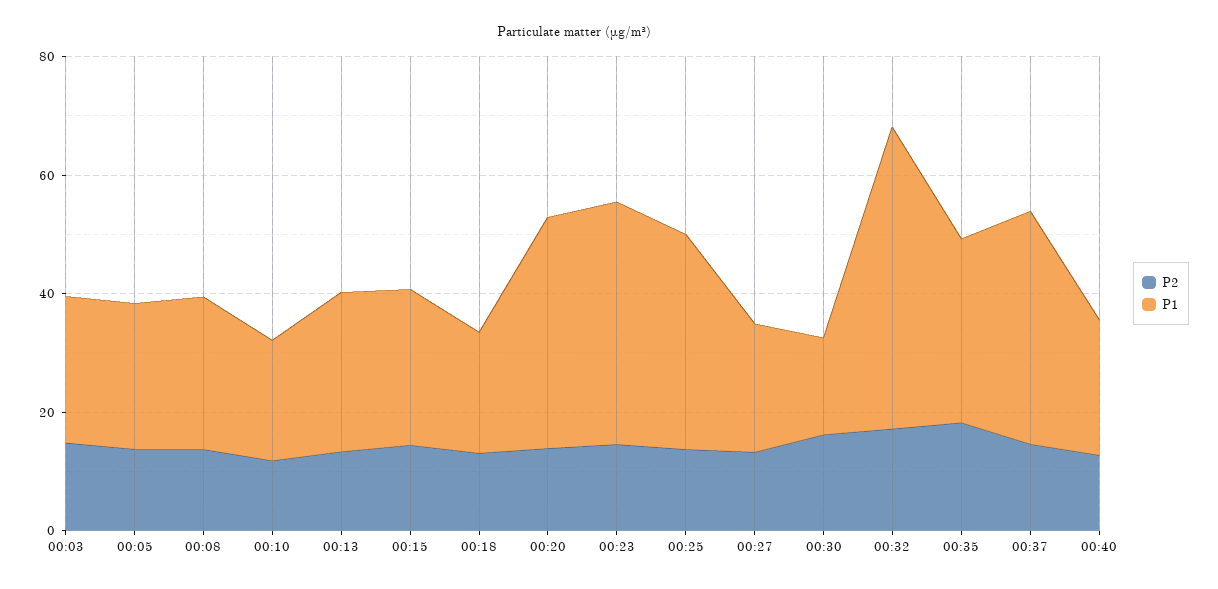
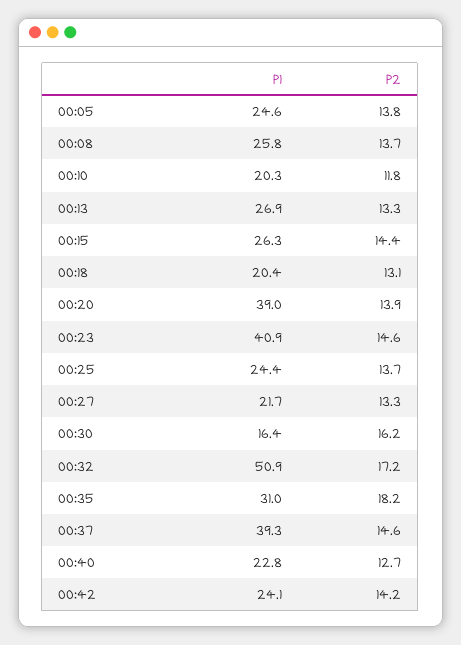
P2, 00:03: 15 -> none
P1, 00:03: 25 -> none
P1, 00:25: 35 -> 24.4
P1, 00:42: none -> 24.1
P2, 00:42: none -> 14.2

